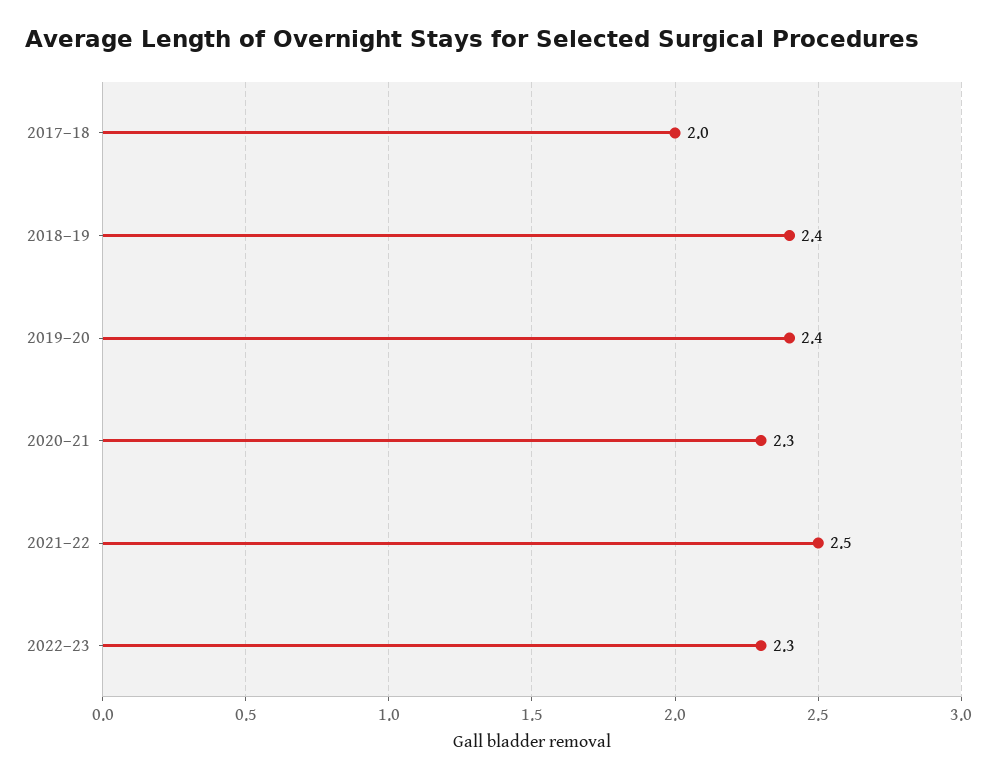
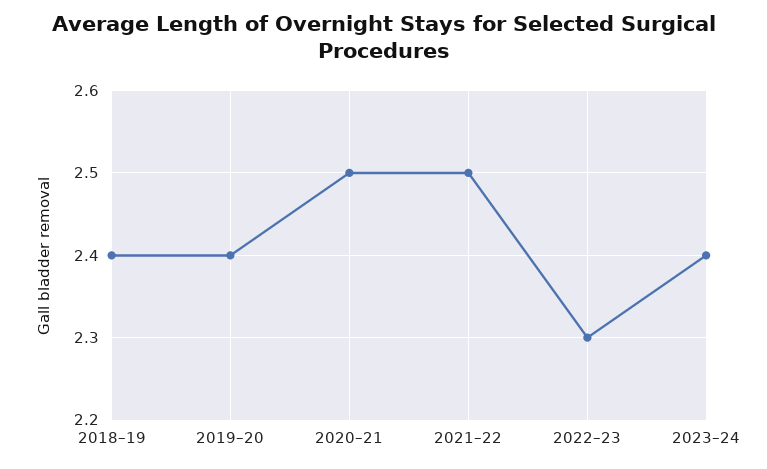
2017–18: 2 -> none
2020–21: 2.3 -> 2.5
2023–24: none -> 2.4

